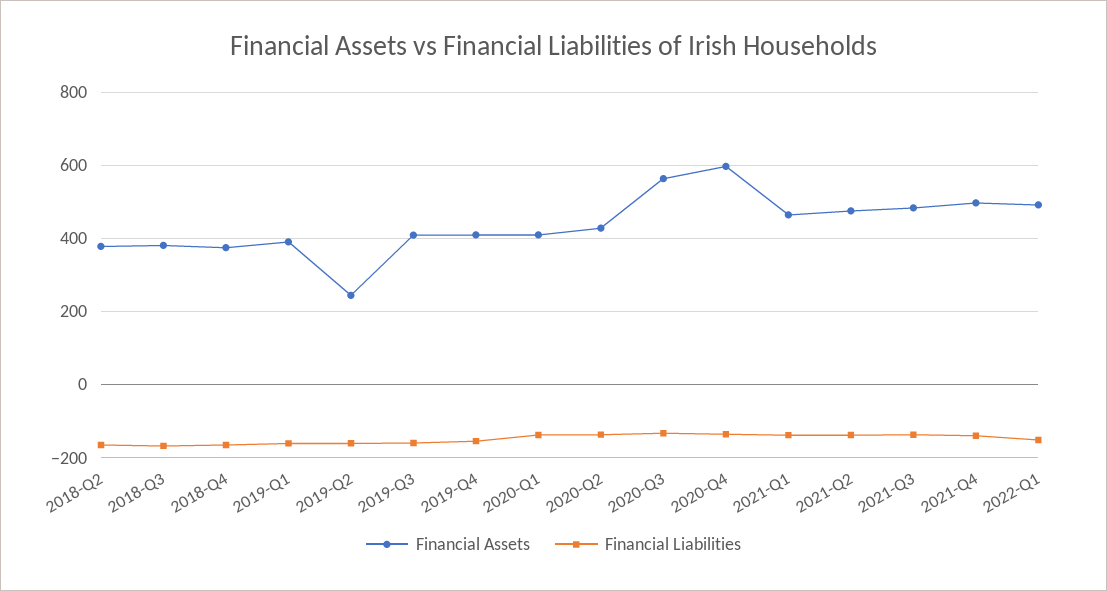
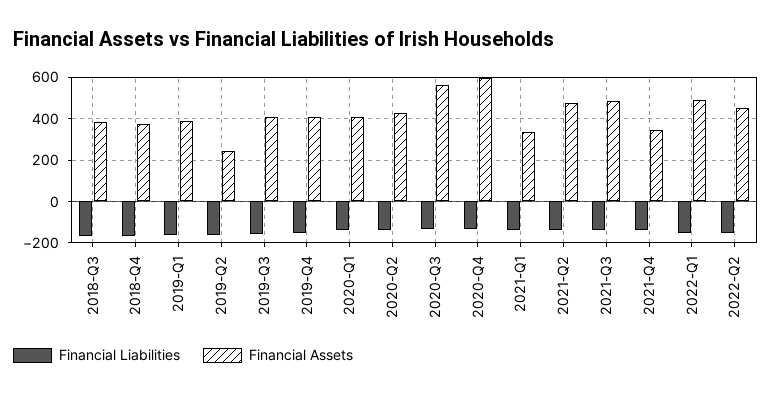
Financial Assets, 2018-Q2: 380 -> none
Financial Liabilities, 2018-Q2: -160 -> none
Financial Assets, 2021-Q1: 460 -> 350
Financial Assets, 2021-Q4: 500 -> 350
Financial Liabilities, 2022-Q2: none -> -150
Financial Assets, 2022-Q2: none -> 450

